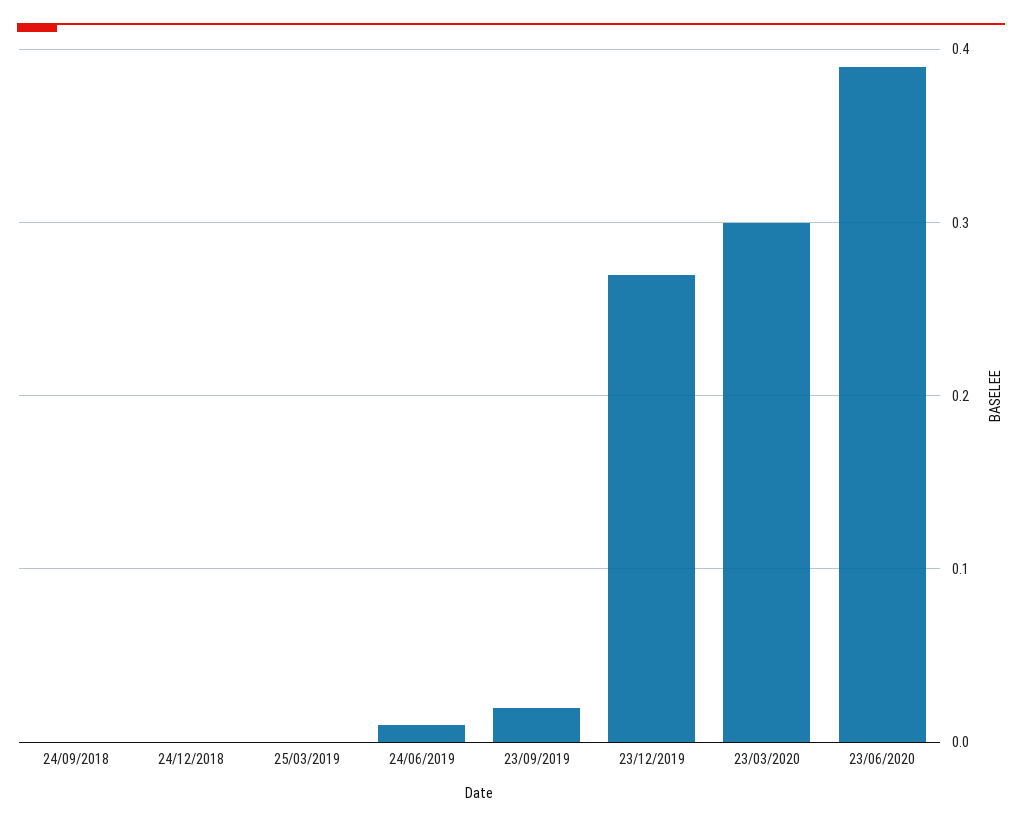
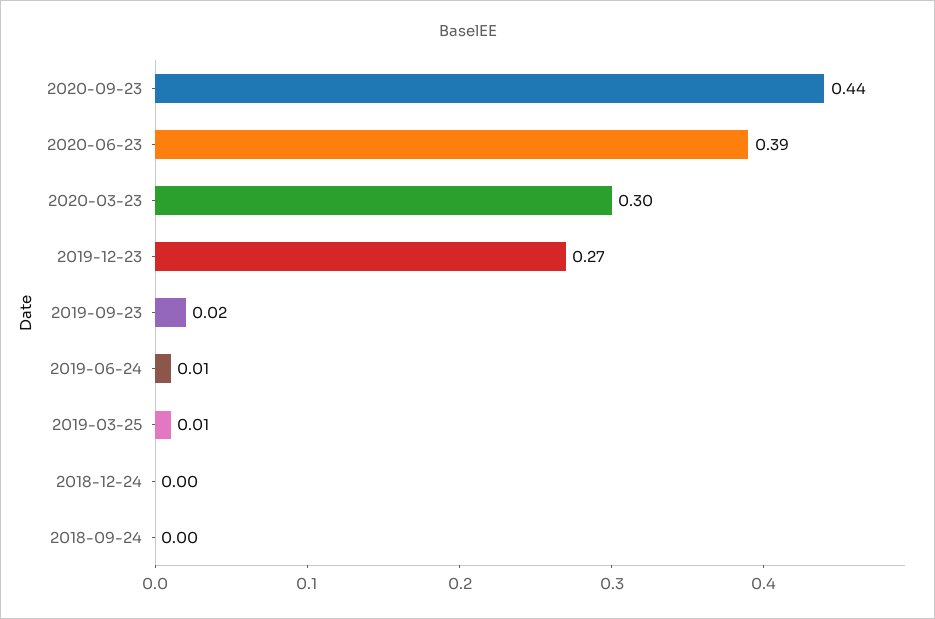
25/03/2019: 0 -> 0.01
2020-09-23: none -> 0.44

